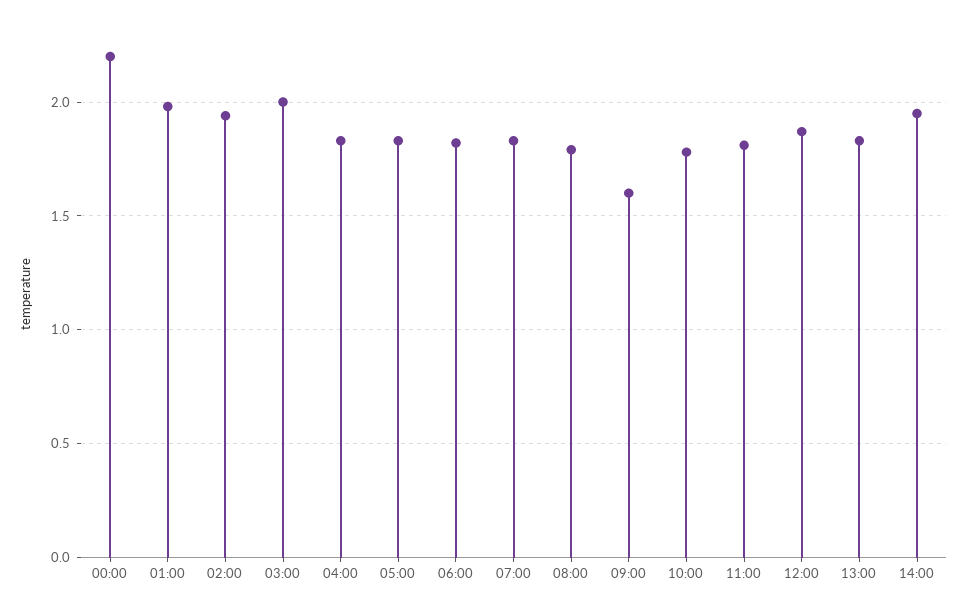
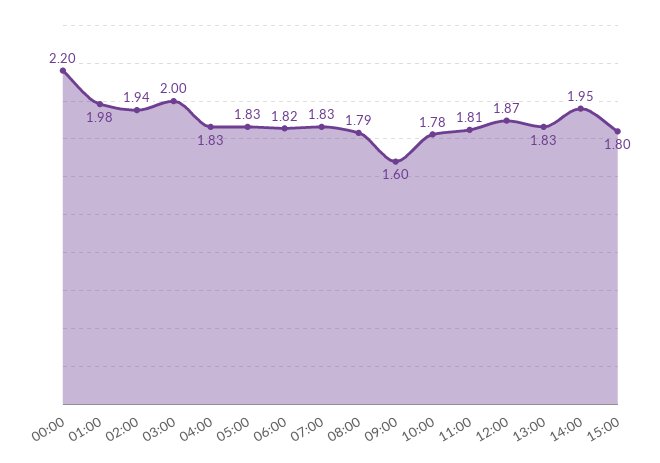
15:00: none -> 1.8

